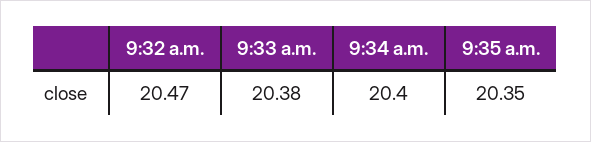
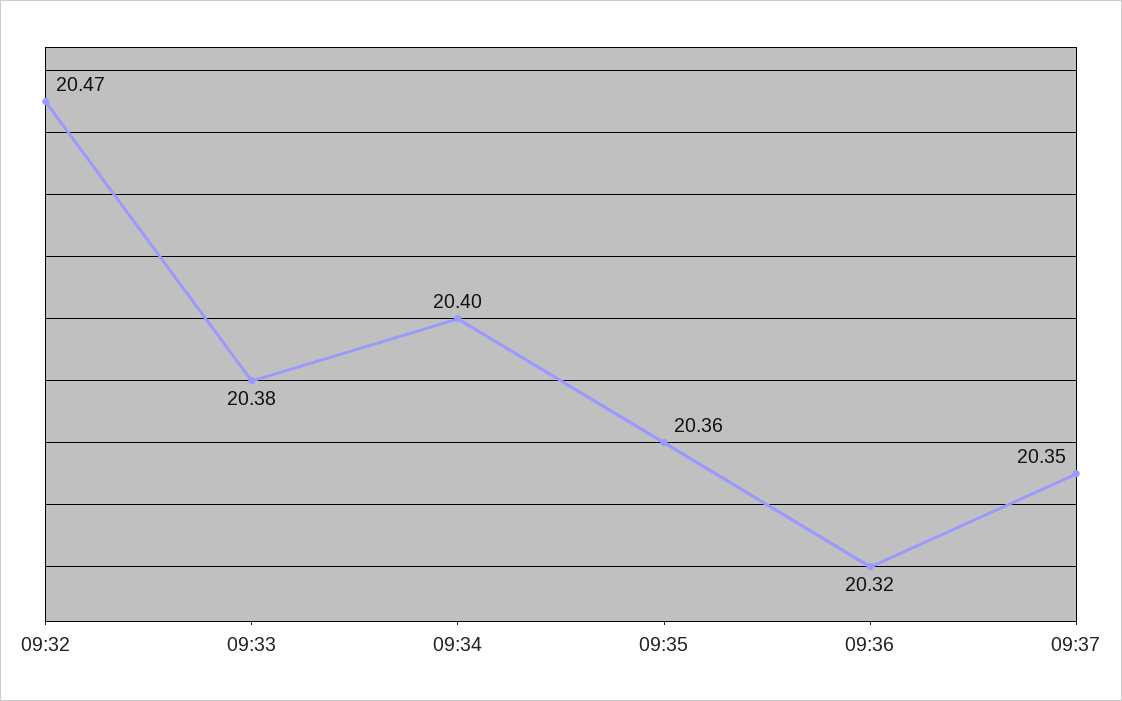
9:35 a.m.: 20.35 -> 20.36
09:36: none -> 20.32
09:37: none -> 20.35

